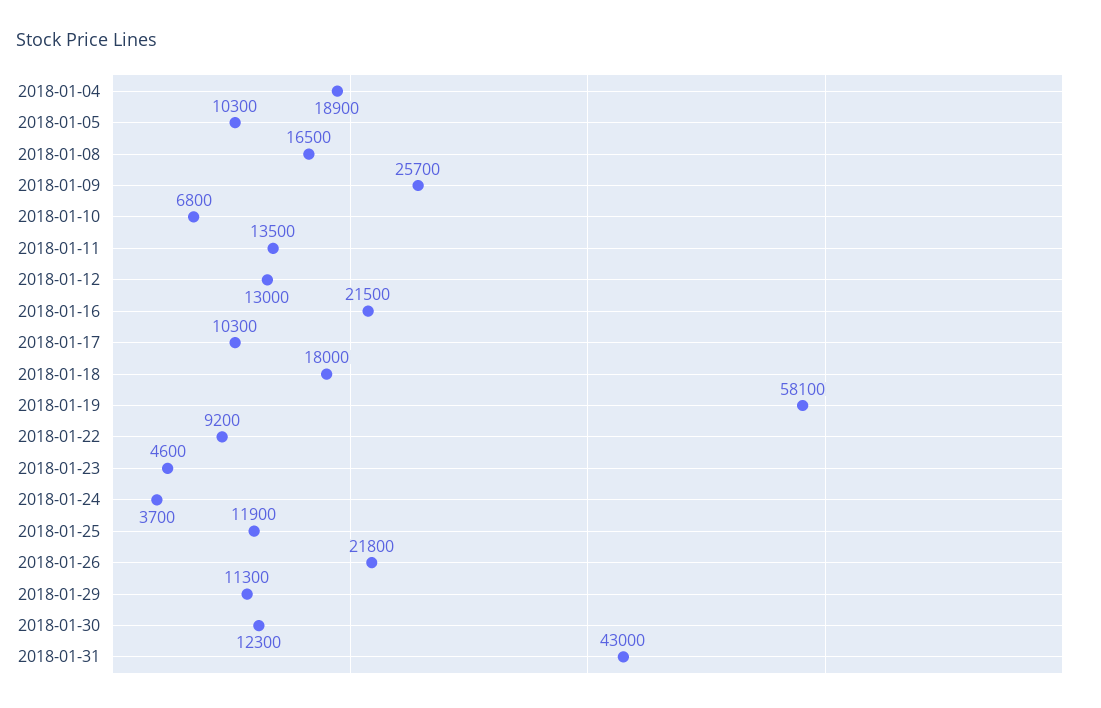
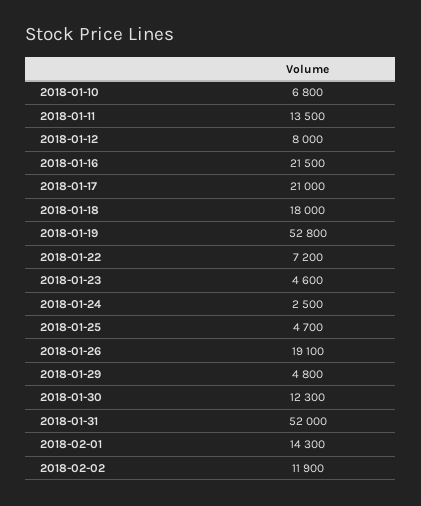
2018-01-04: 18900 -> none
2018-01-05: 10300 -> none
2018-01-08: 16500 -> none
2018-01-09: 25700 -> none
2018-01-12: 13000 -> 8000
2018-01-17: 10300 -> 21000
2018-01-19: 58100 -> 52800
2018-01-22: 9200 -> 7200
2018-01-24: 3700 -> 2500
2018-01-25: 11900 -> 4700
2018-01-26: 21800 -> 19100
2018-01-29: 11300 -> 4800
2018-01-31: 43000 -> 52000
2018-02-01: none -> 14300
2018-02-02: none -> 11900

